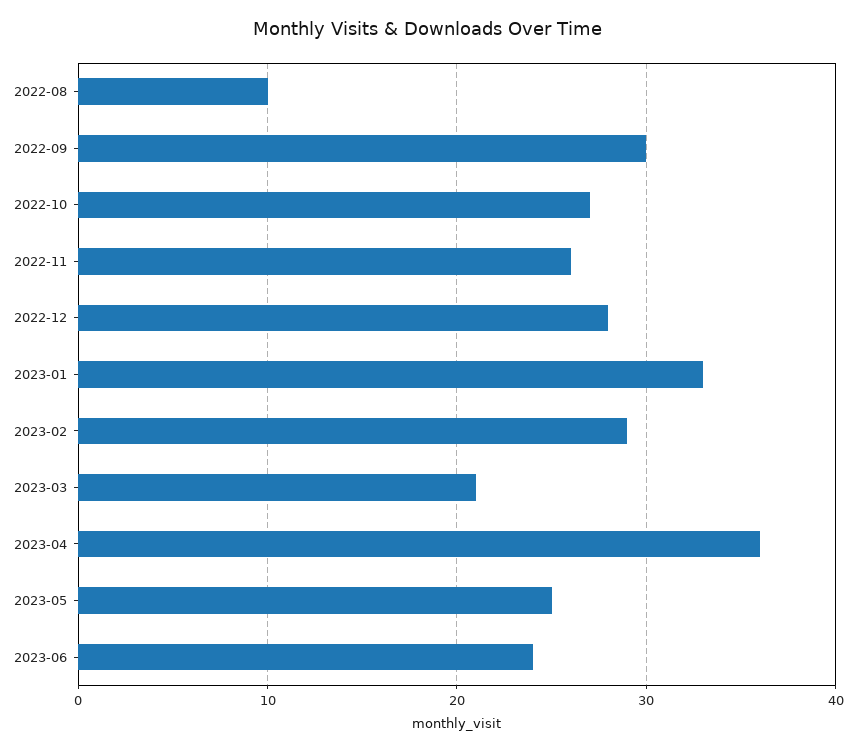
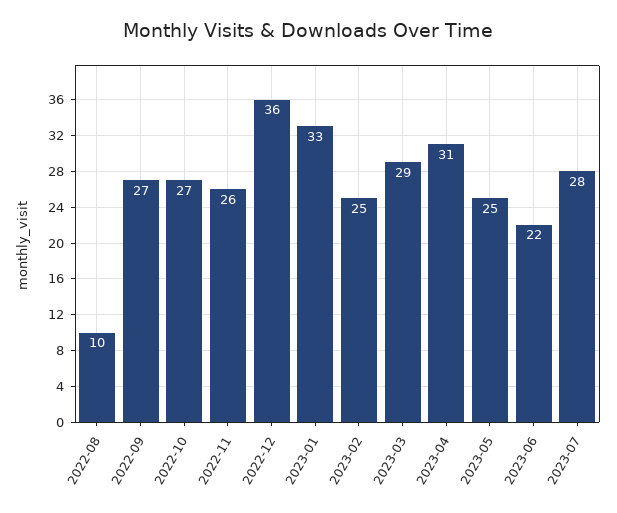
2022-09: 30 -> 27
2022-12: 28 -> 36
2023-02: 29 -> 25
2023-03: 21 -> 29
2023-04: 36 -> 31
2023-06: 24 -> 22
2023-07: none -> 28

